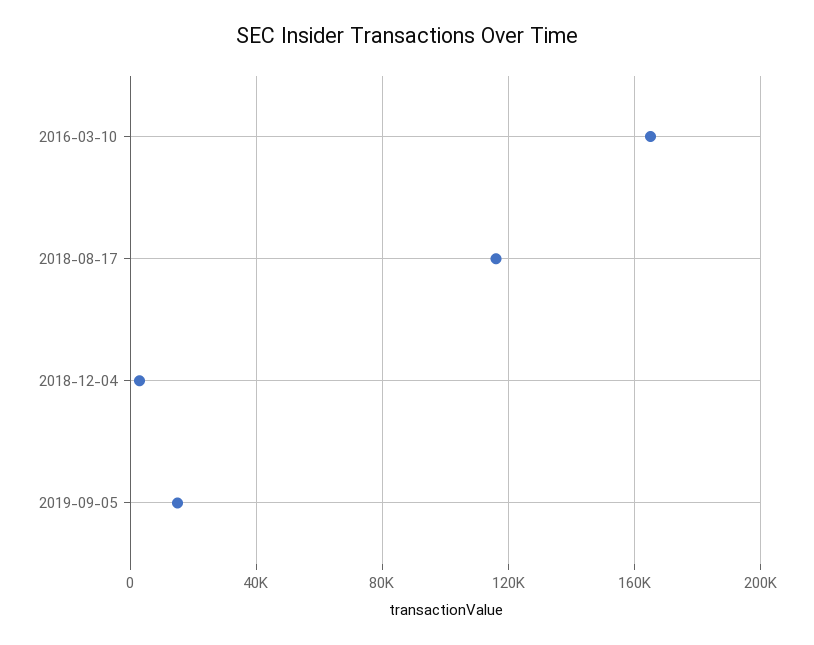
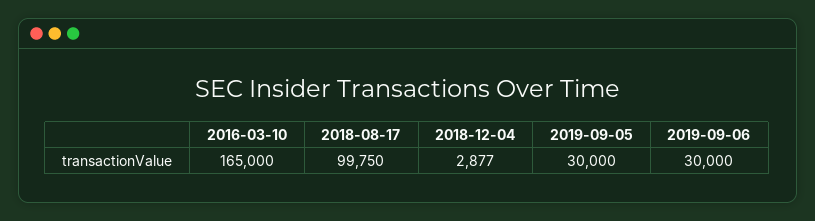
2018-08-17: 115000 -> 99750
2019-09-05: 15000 -> 30000
2019-09-06: none -> 30000

